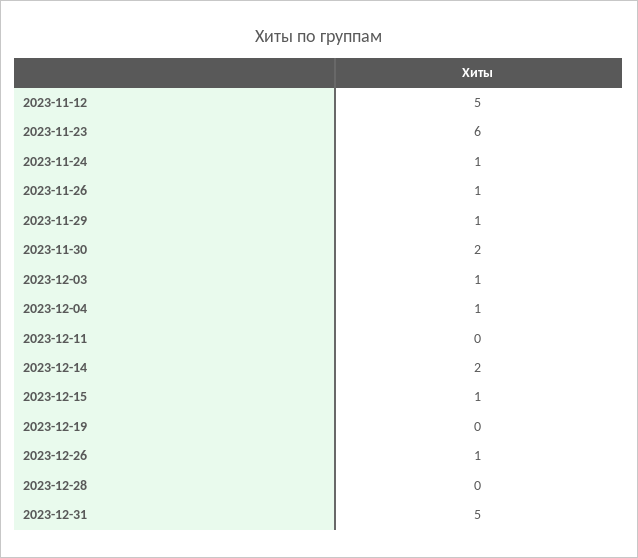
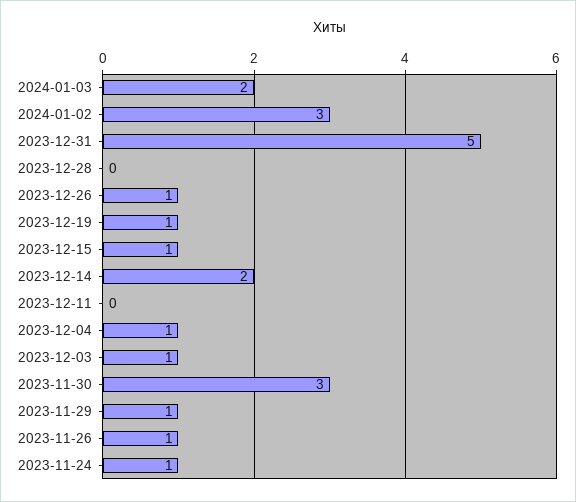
2023-11-12: 5 -> none
2023-11-23: 6 -> none
2023-11-30: 2 -> 3
2023-12-19: 0 -> 1
2024-01-03: none -> 2
2024-01-02: none -> 3

